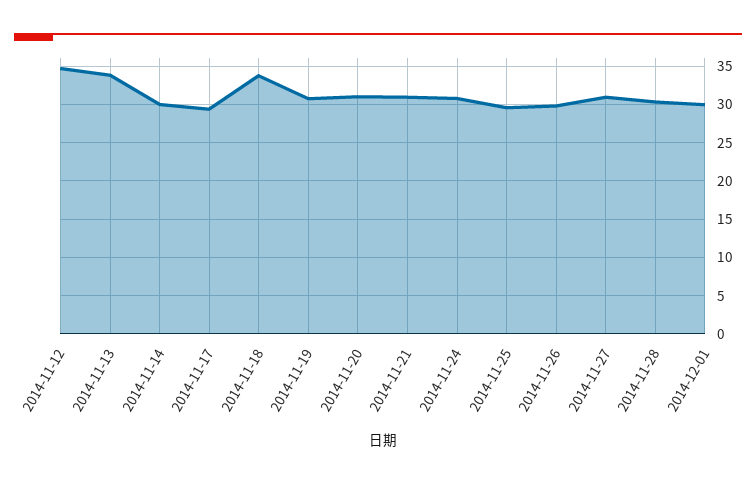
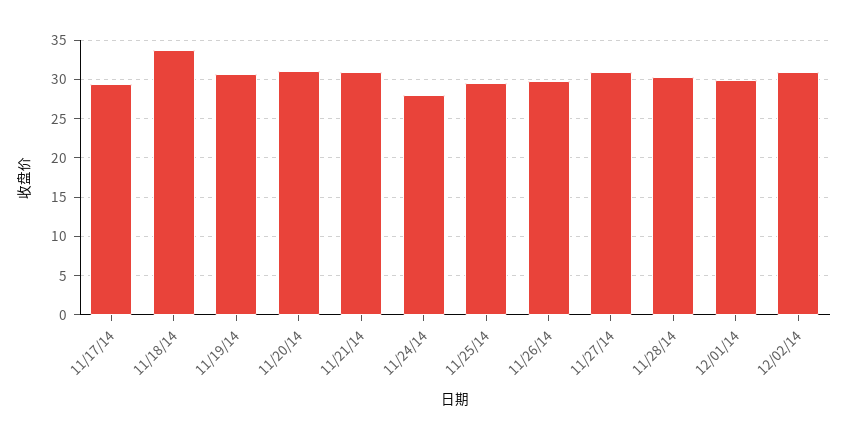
2014-11-12: 35 -> none
2014-11-13: 34 -> none
2014-11-14: 30 -> none
2014-11-24: 31 -> 28
12/02/14: none -> 31

